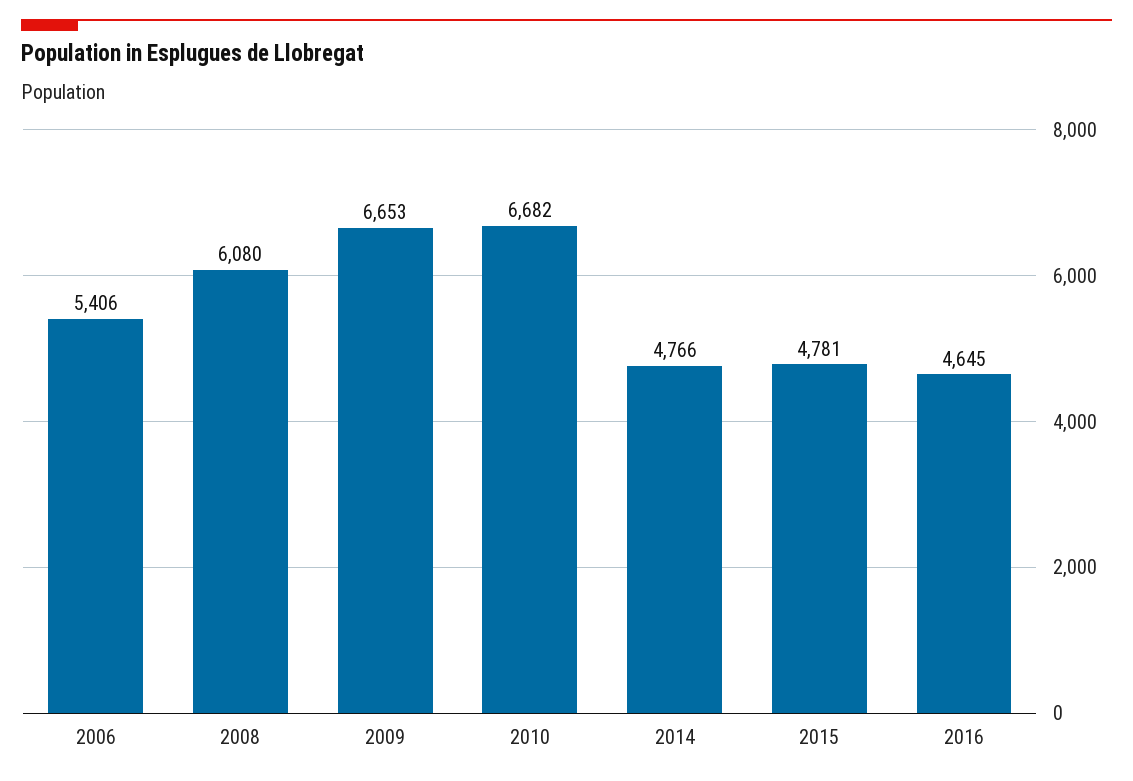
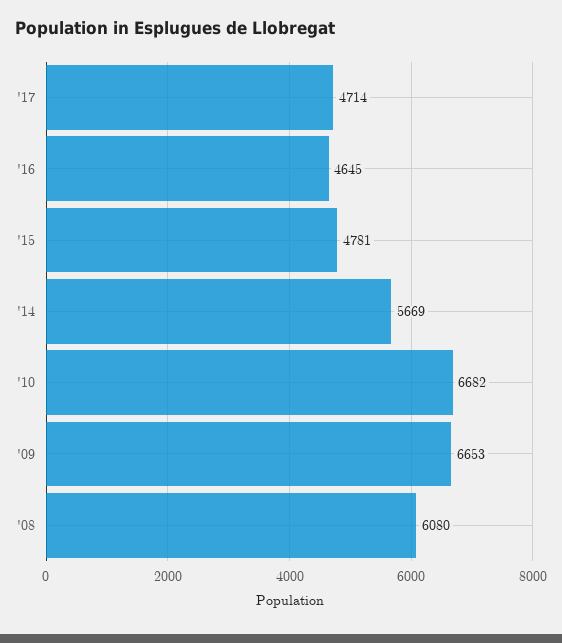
2006: 5406 -> none
2014: 4766 -> 5669
'17: none -> 4714

